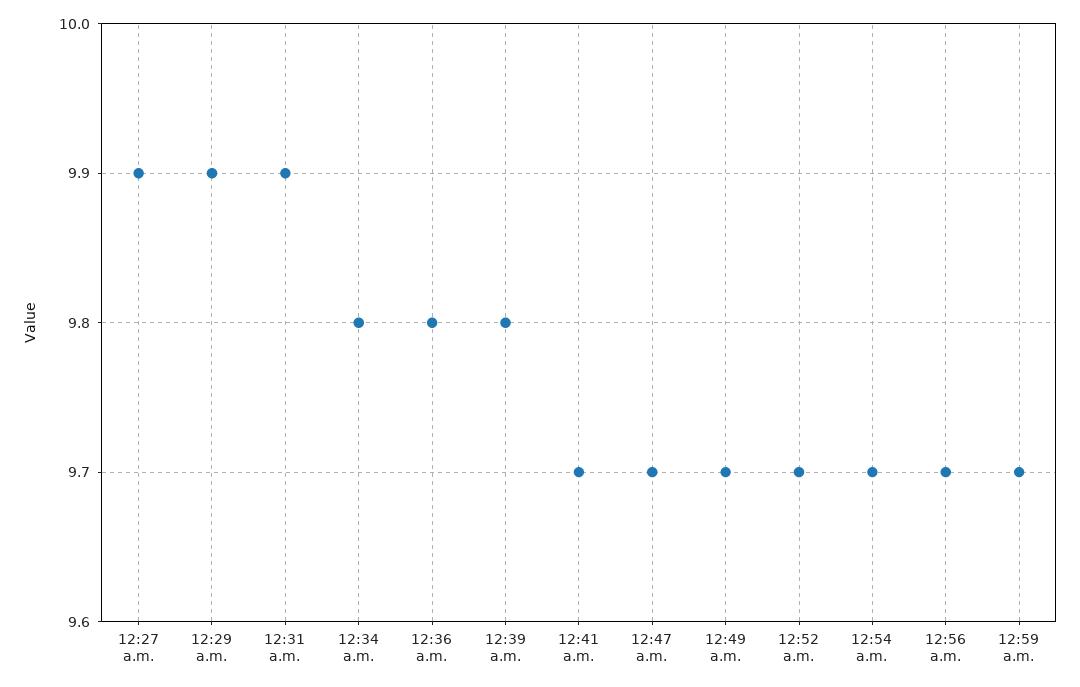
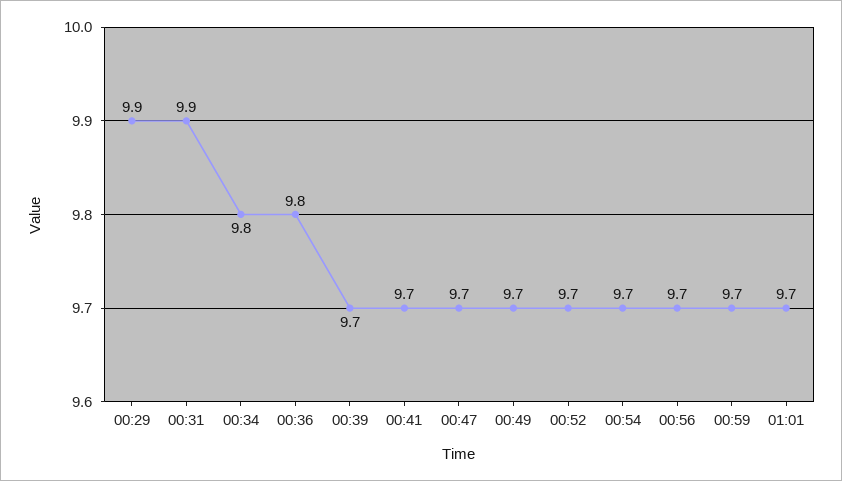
12:27 a.m.: 9.9 -> none
12:39 a.m.: 9.8 -> 9.7
01:01: none -> 9.7

